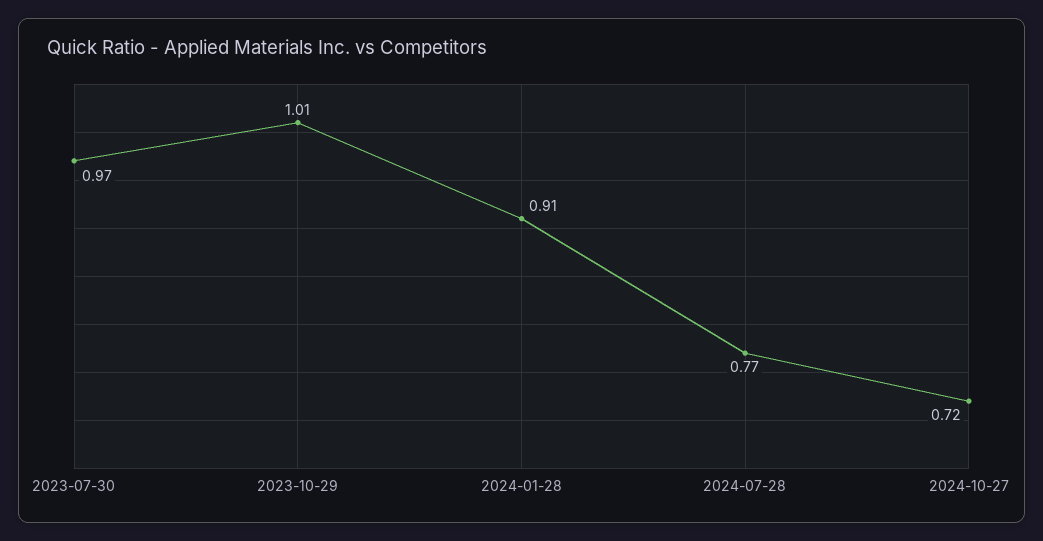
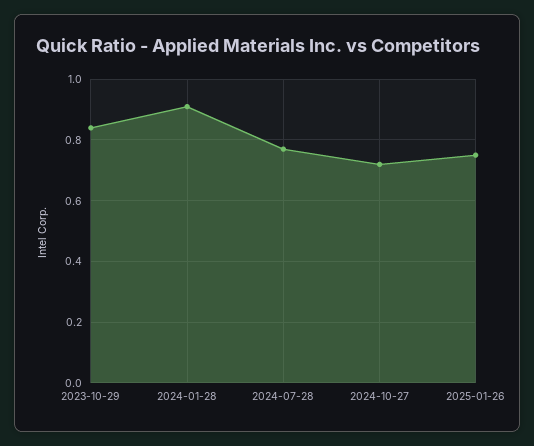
2023-07-30: 0.97 -> none
2023-10-29: 1.01 -> 0.85
2025-01-26: none -> 0.75

